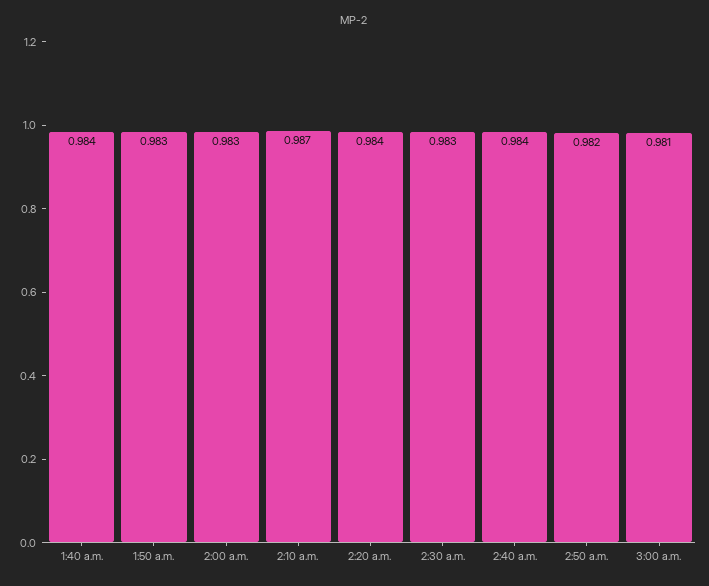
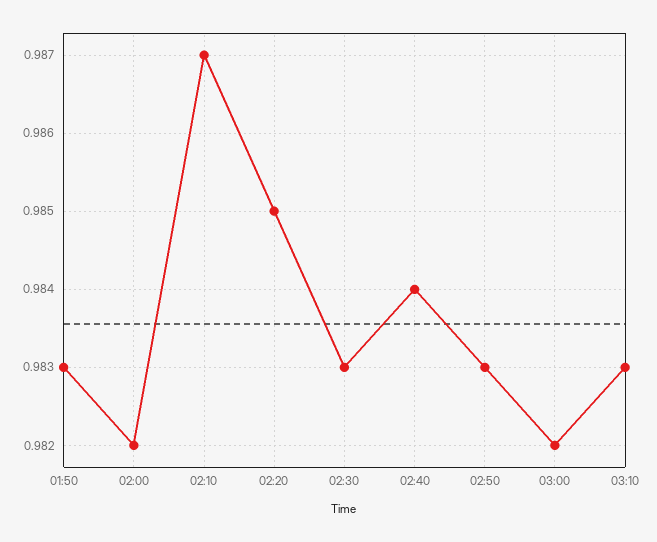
1:40 a.m.: 0.984 -> none
2:00 a.m.: 0.983 -> 0.982
2:20 a.m.: 0.984 -> 0.985
2:50 a.m.: 0.982 -> 0.983
3:00 a.m.: 0.981 -> 0.982
03:10: none -> 0.983

